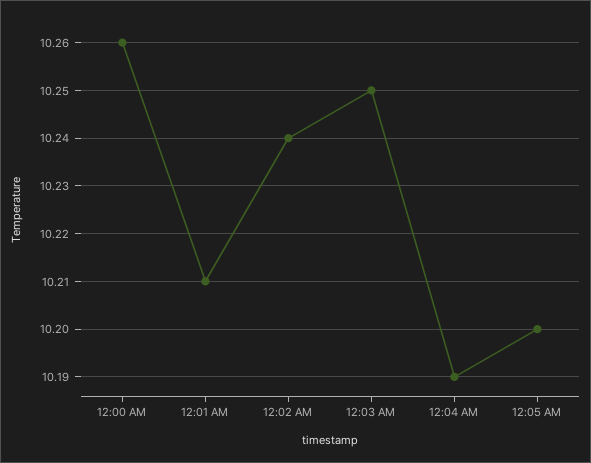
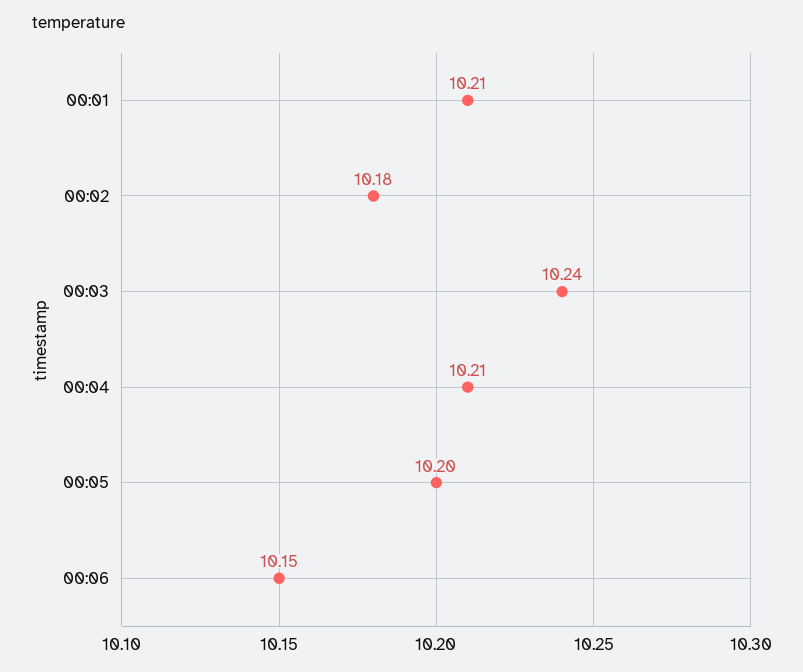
12:00 AM: 10.26 -> none
12:02 AM: 10.24 -> 10.18
12:03 AM: 10.25 -> 10.24
12:04 AM: 10.19 -> 10.21
00:06: none -> 10.15

